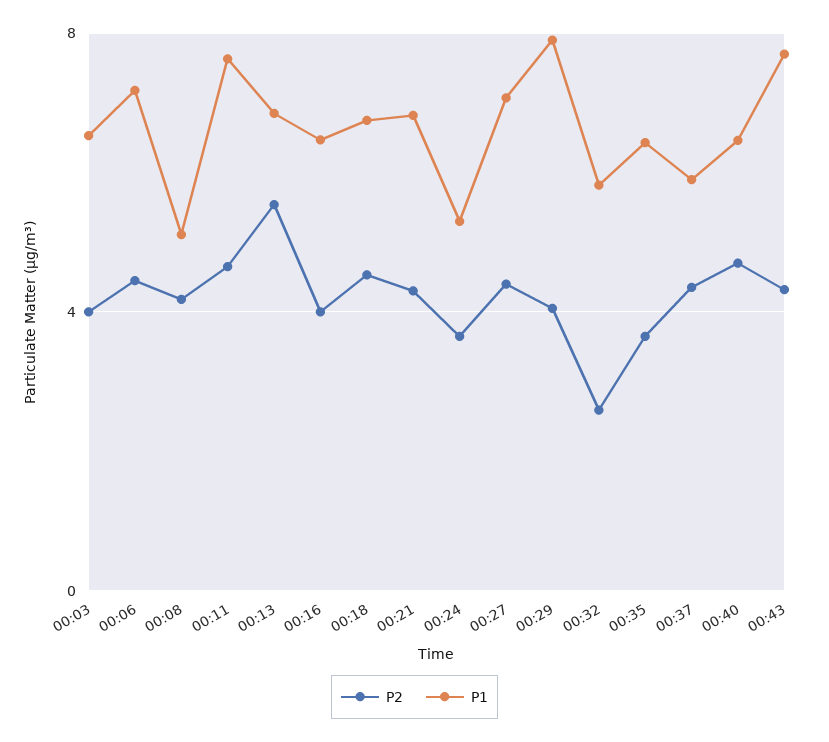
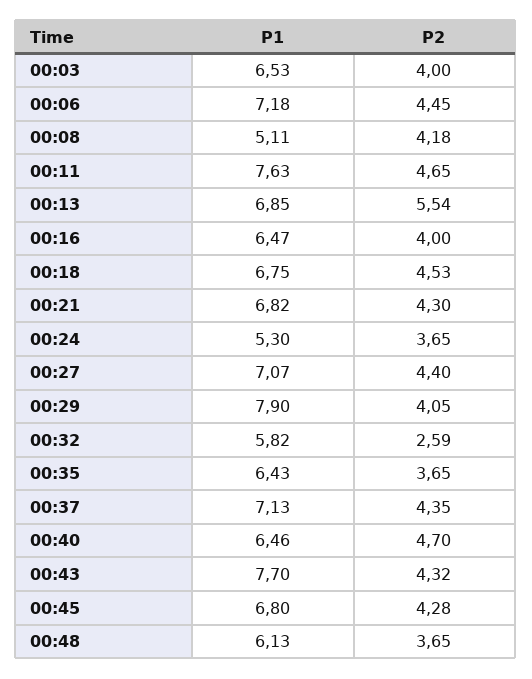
P1, 00:37: 6 -> 7.13
P1, 00:45: none -> 6.8
P2, 00:45: none -> 4.28
P1, 00:48: none -> 6.13
P2, 00:48: none -> 3.65

